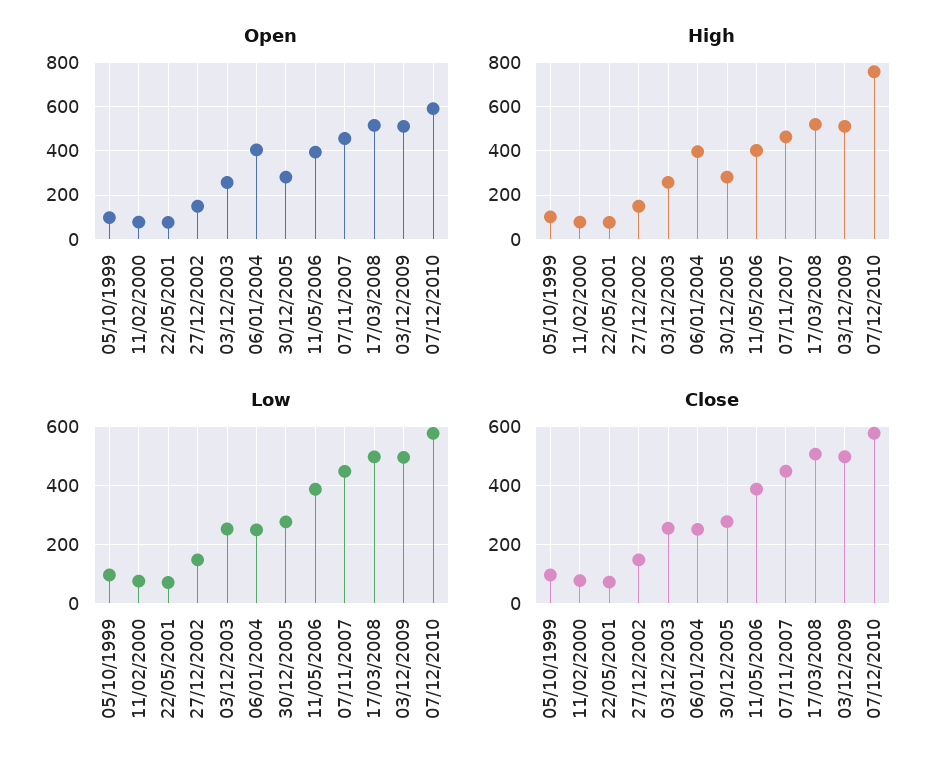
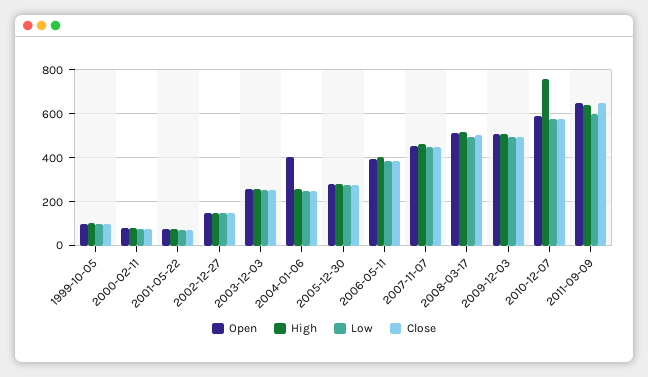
High, 06/01/2004: 400 -> 250
Open, 2011-09-09: none -> 650
High, 2011-09-09: none -> 650
Low, 2011-09-09: none -> 600
Close, 2011-09-09: none -> 650

